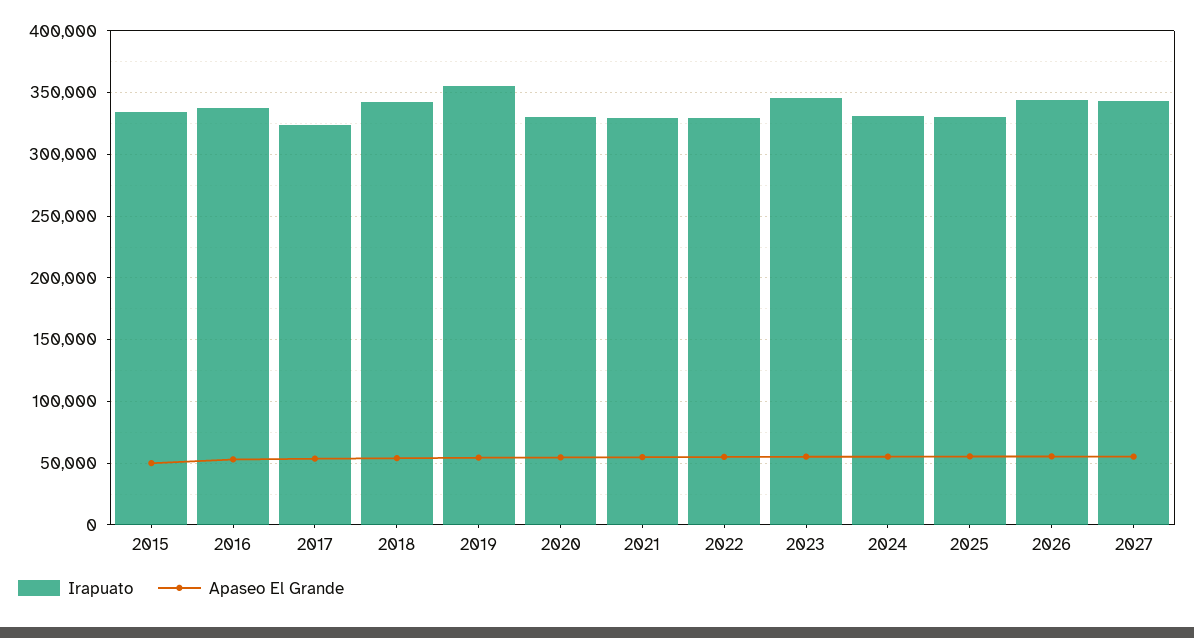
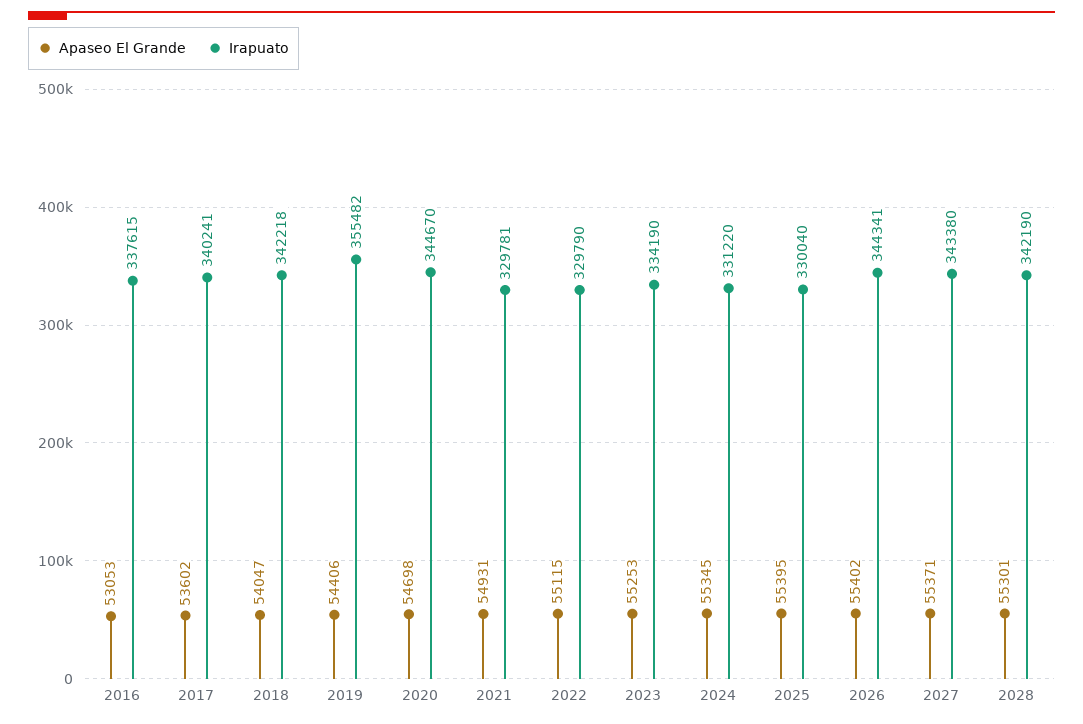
Irapuato, 2015: 335000 -> none
Apaseo El Grande, 2015: 50000 -> none
Irapuato, 2017: 325000 -> 340241
Irapuato, 2020: 330000 -> 344670
Irapuato, 2023: 345000 -> 334190
Apaseo El Grande, 2028: none -> 55301
Irapuato, 2028: none -> 342190

